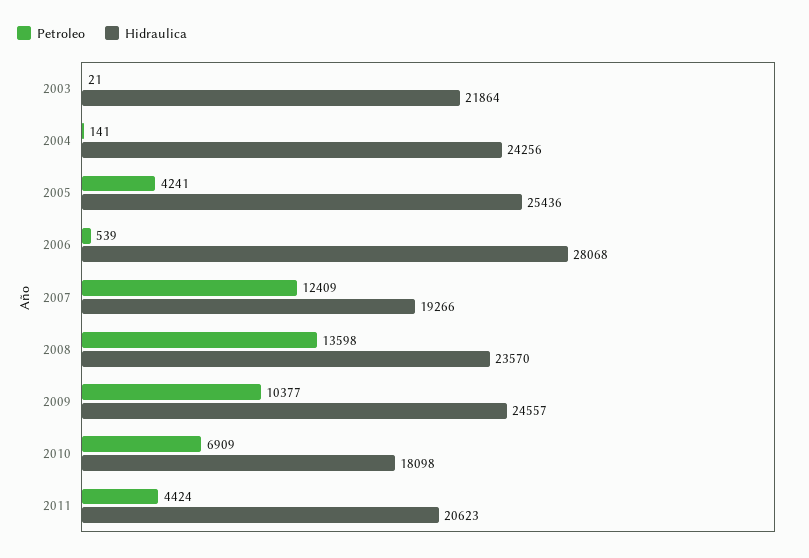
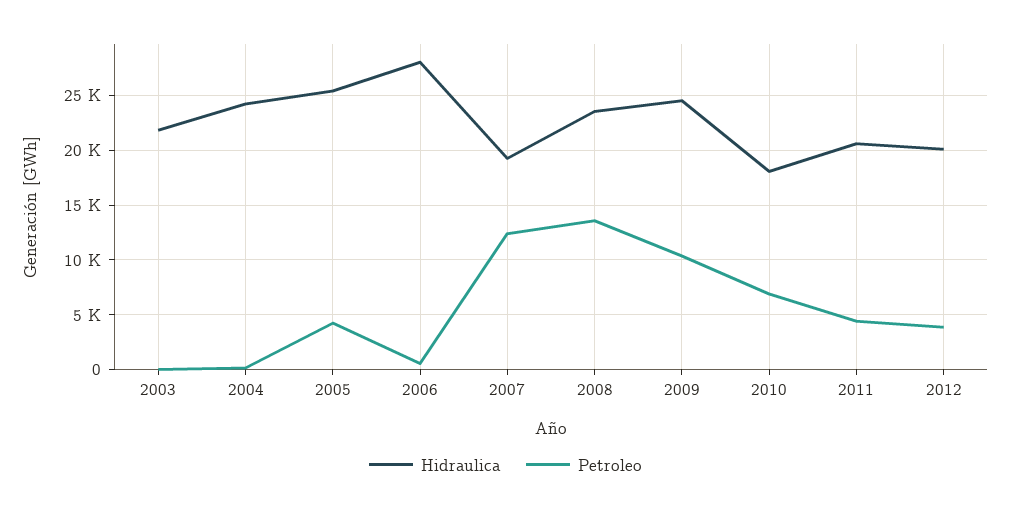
Hidraulica, 2012: none -> 20000
Petroleo, 2012: none -> 4000

